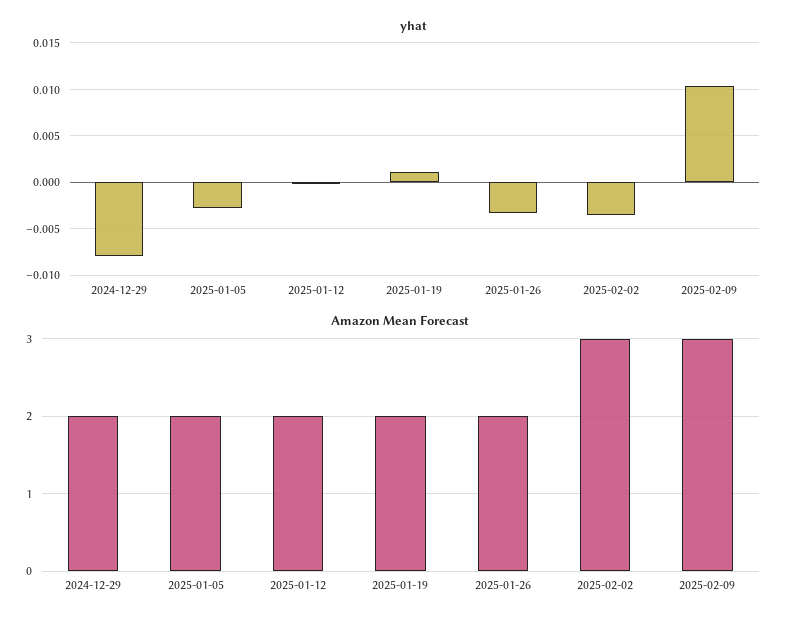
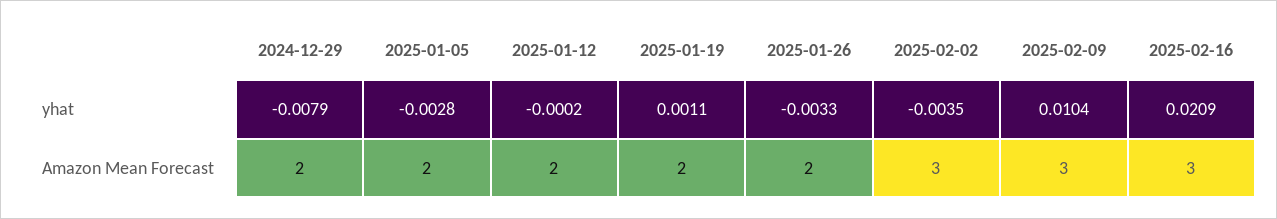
yhat, 2025-02-16: none -> 0.0209
Amazon Mean Forecast, 2025-02-16: none -> 3

